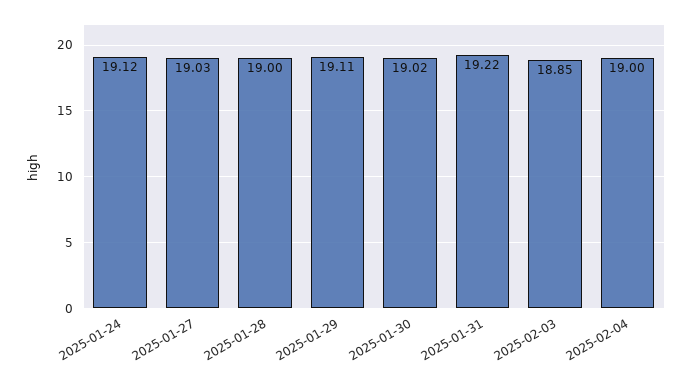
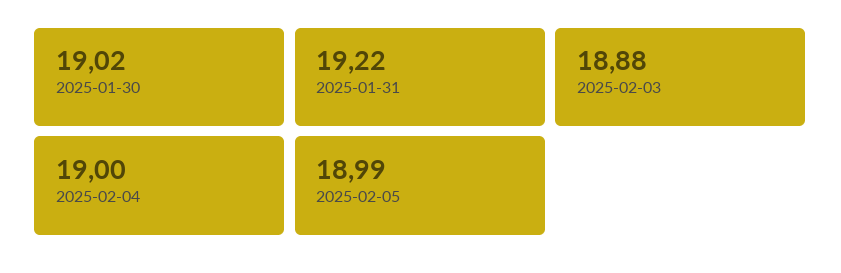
2025-01-24: 19.12 -> none
2025-01-27: 19.03 -> none
2025-01-28: 19 -> none
2025-01-29: 19.11 -> none
2025-02-03: 18.85 -> 18.88
2025-02-05: none -> 18.99

